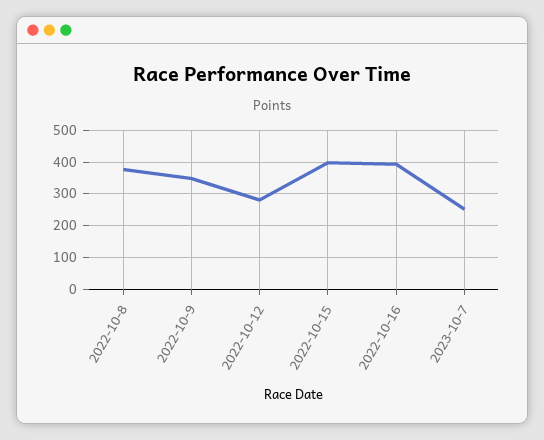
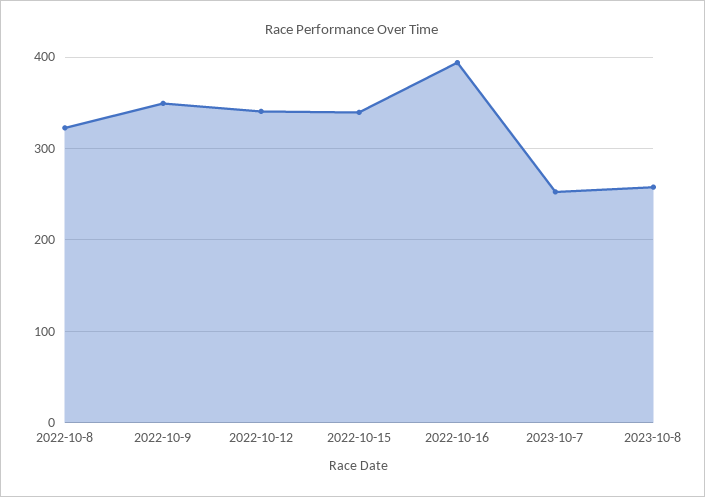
2022-10-8: 380 -> 320
2022-10-12: 280 -> 340
2022-10-15: 400 -> 340
2023-10-8: none -> 260

